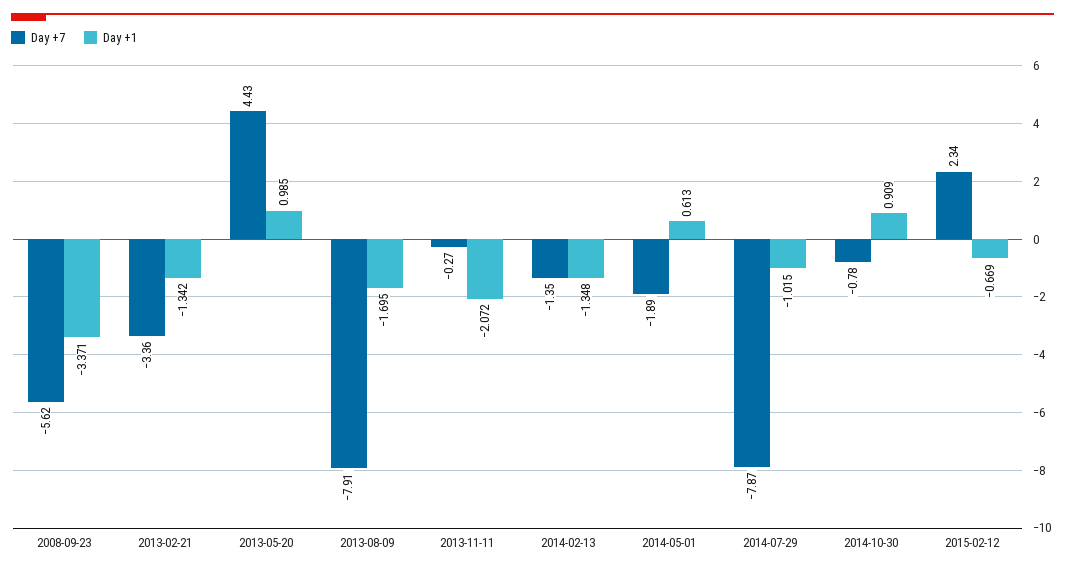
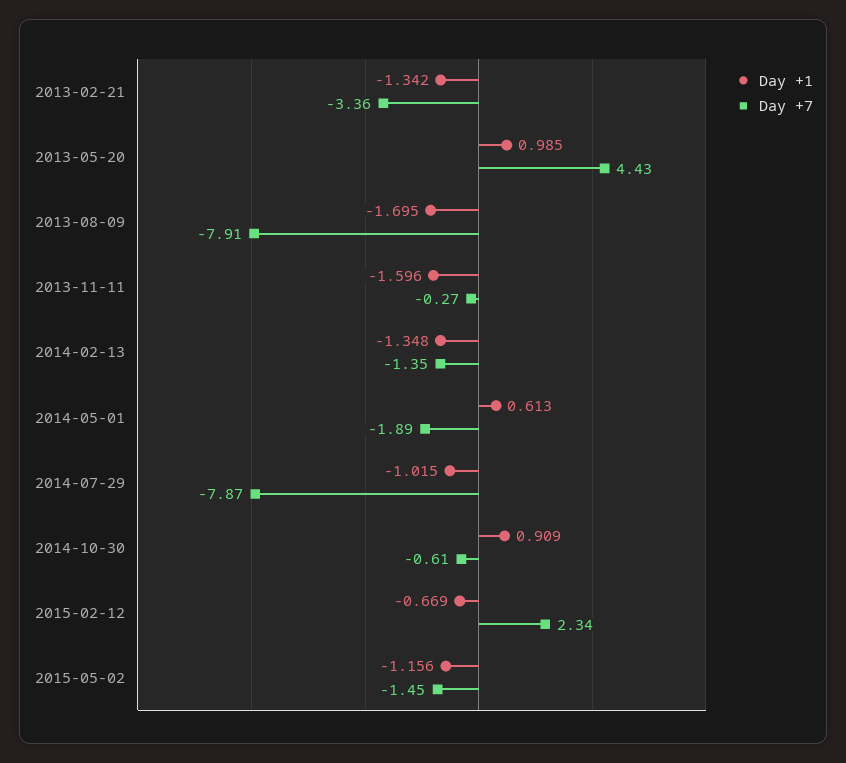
Day +7, 2008-09-23: -5.62 -> none
Day +1, 2008-09-23: -3.371 -> none
Day +1, 2013-11-11: -2.072 -> -1.596
Day +7, 2014-10-30: -0.78 -> -0.61
Day +1, 2015-05-02: none -> -1.156
Day +7, 2015-05-02: none -> -1.45

